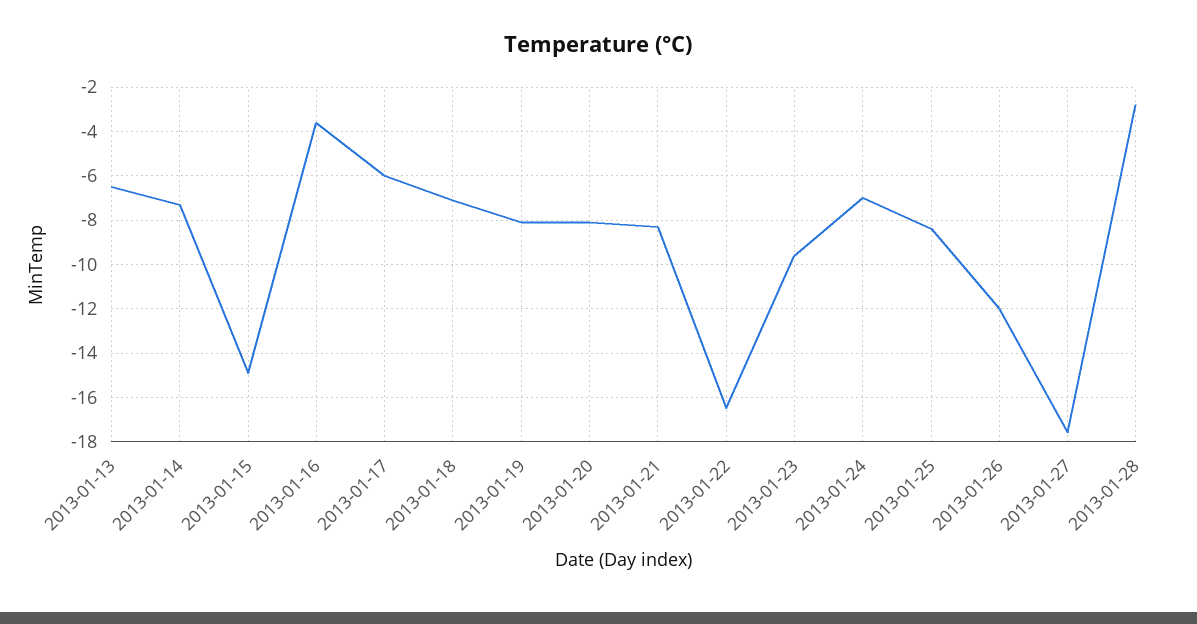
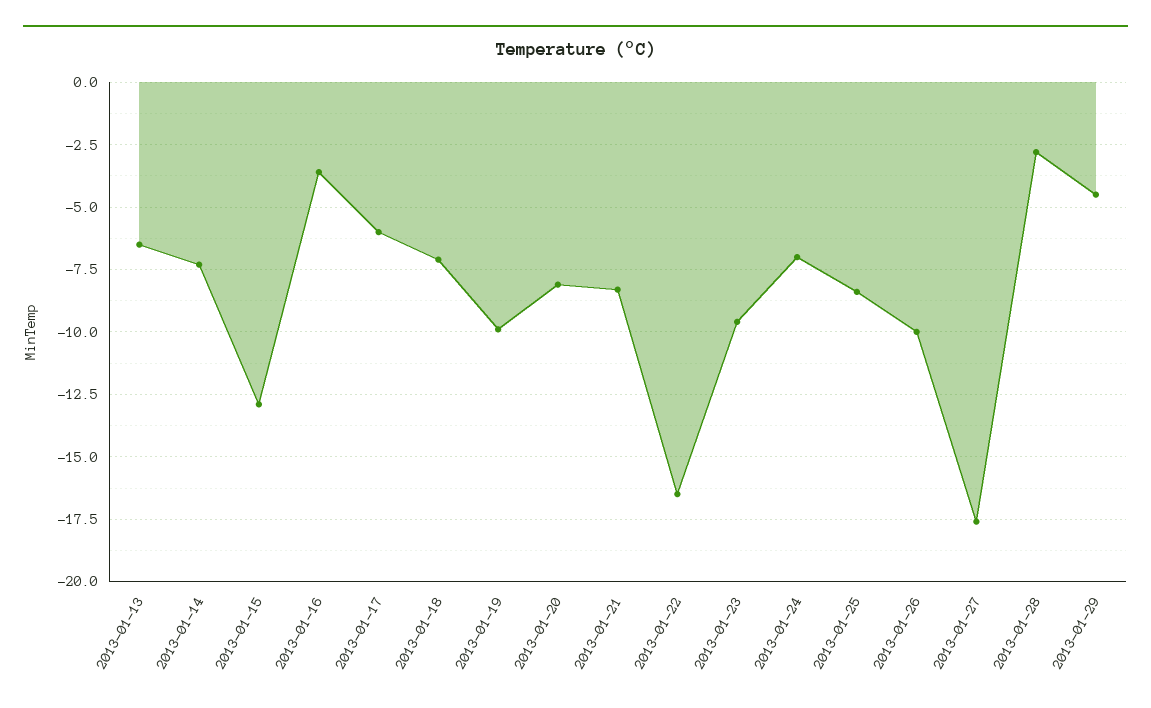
2013-01-15: -15 -> -13
2013-01-19: -8 -> -10
2013-01-26: -12 -> -10
2013-01-29: none -> -4.5

